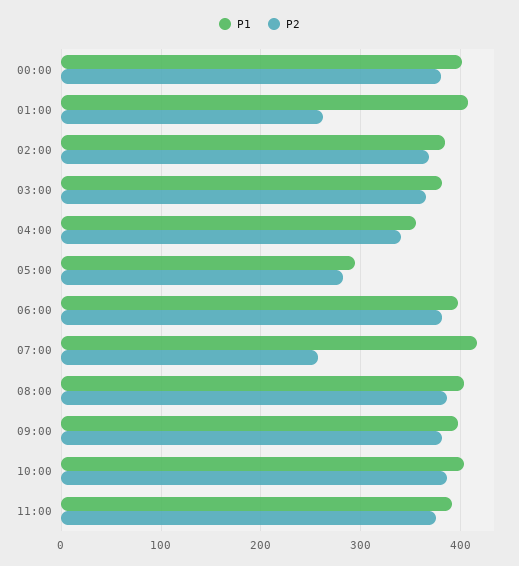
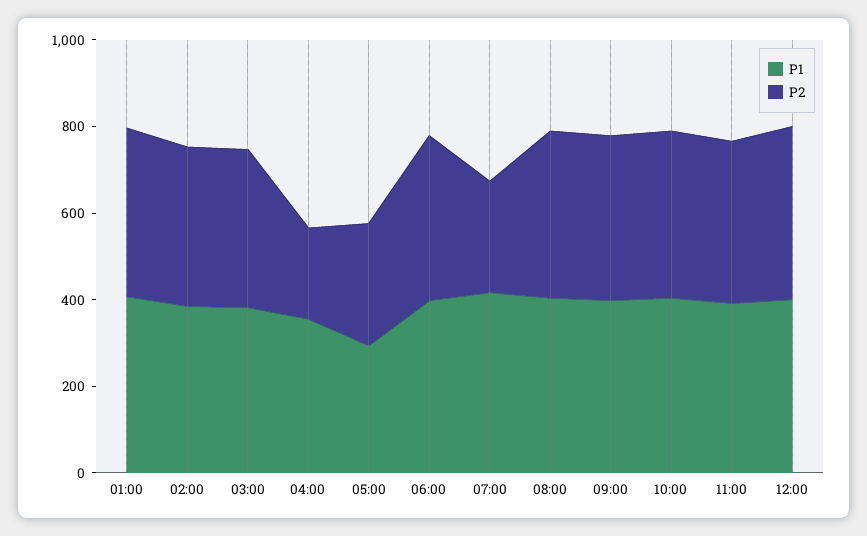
P1, 00:00: 400 -> none
P2, 00:00: 380 -> none
P2, 01:00: 260 -> 400
P2, 04:00: 340 -> 200
P1, 12:00: none -> 400
P2, 12:00: none -> 400

